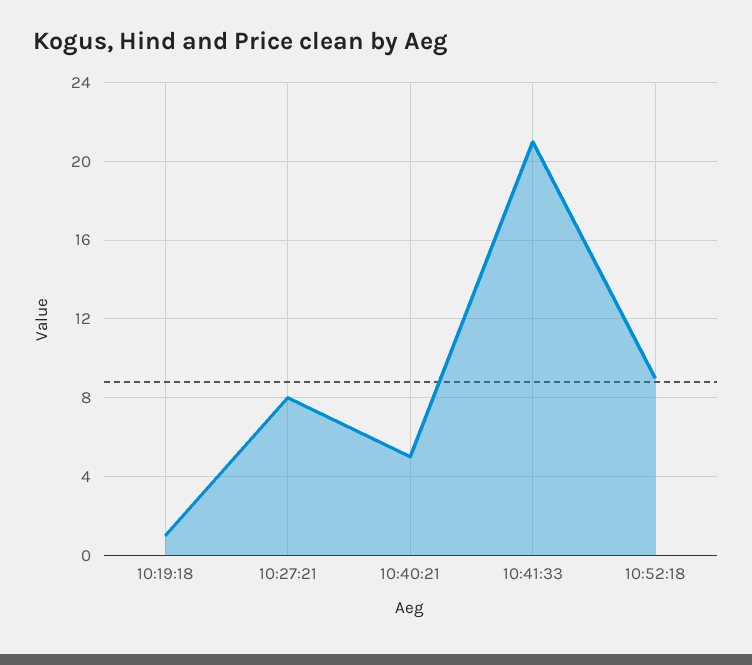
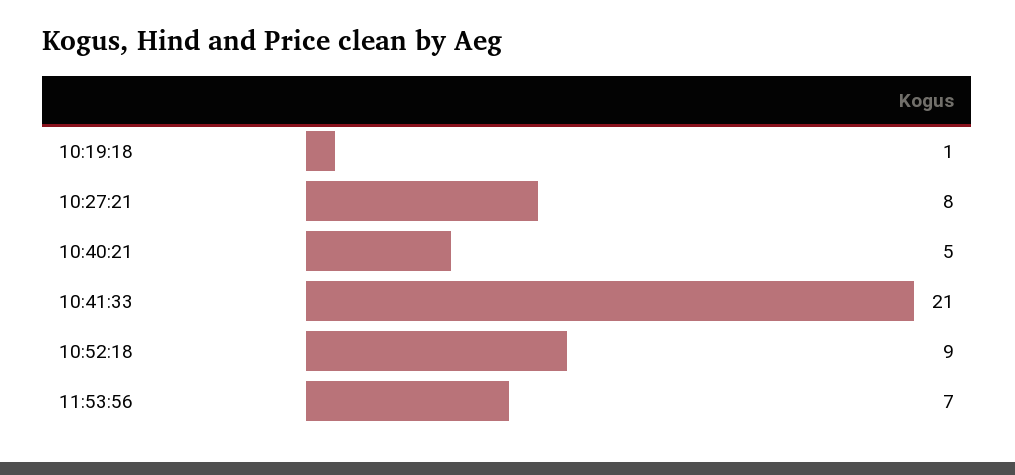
11:53:56: none -> 7

